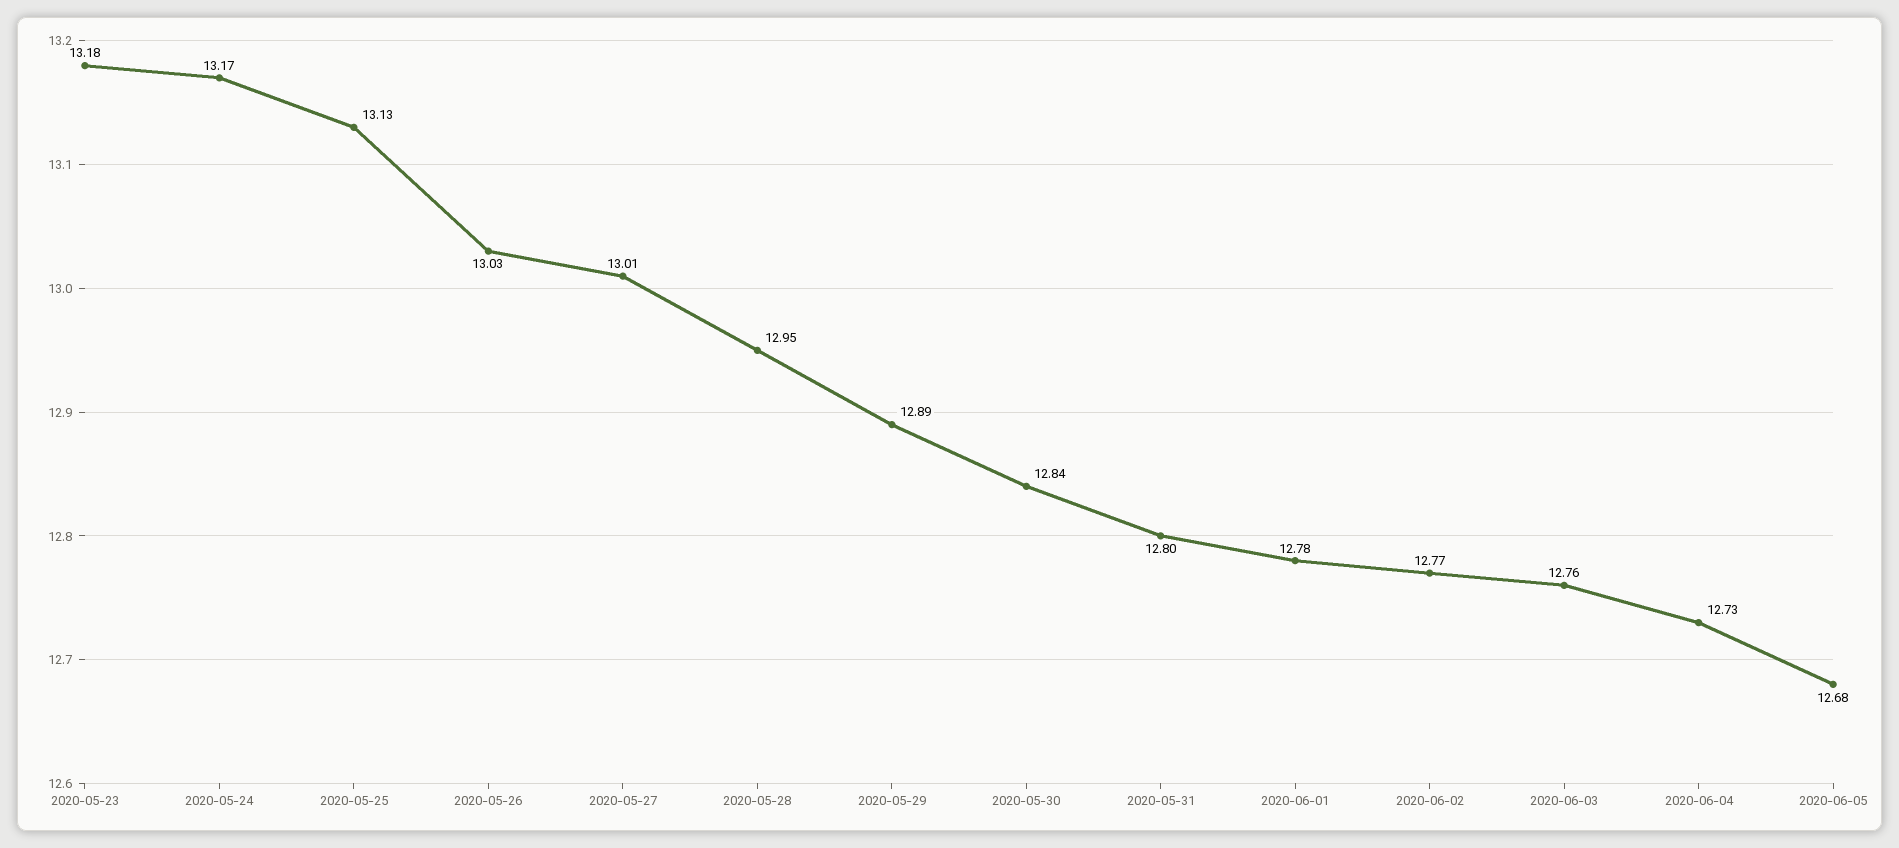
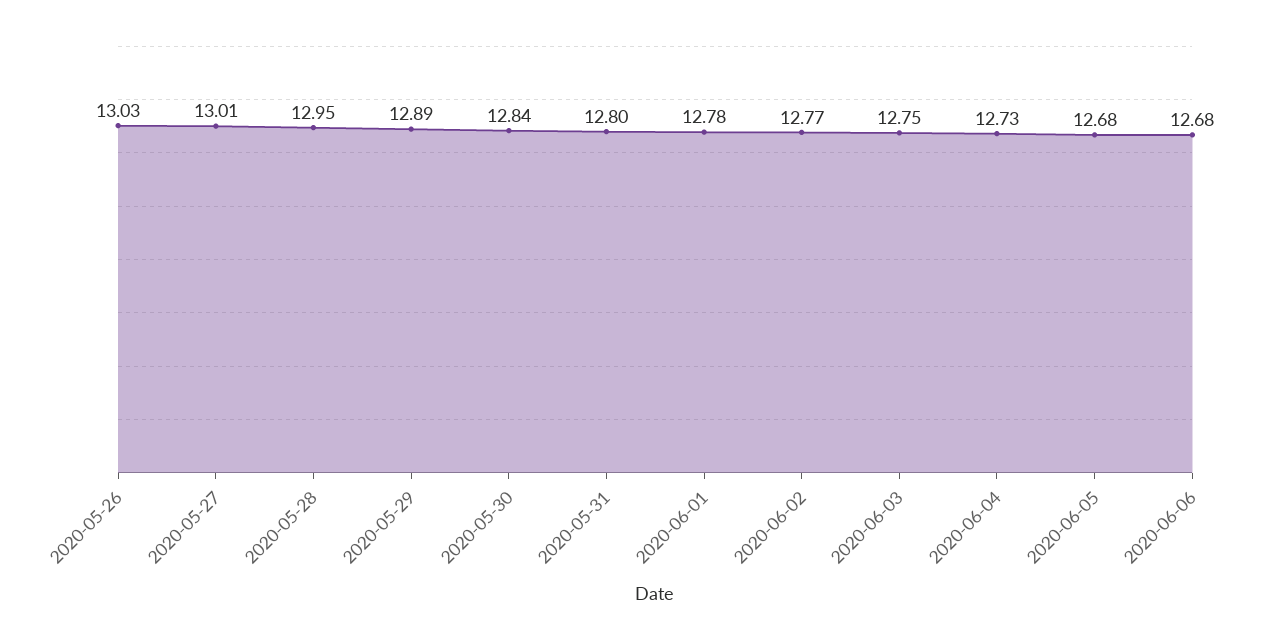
2020-05-23: 13.18 -> none
2020-05-24: 13.17 -> none
2020-05-25: 13.13 -> none
2020-06-03: 12.76 -> 12.75
2020-06-06: none -> 12.68

